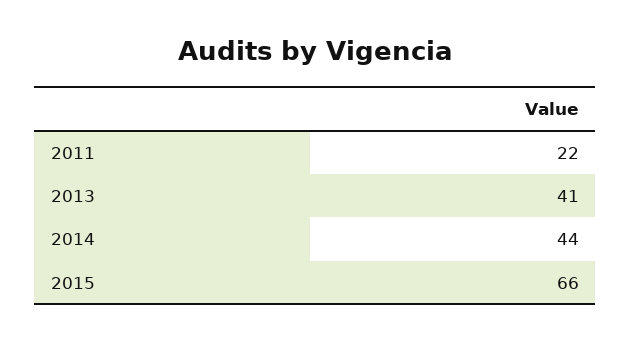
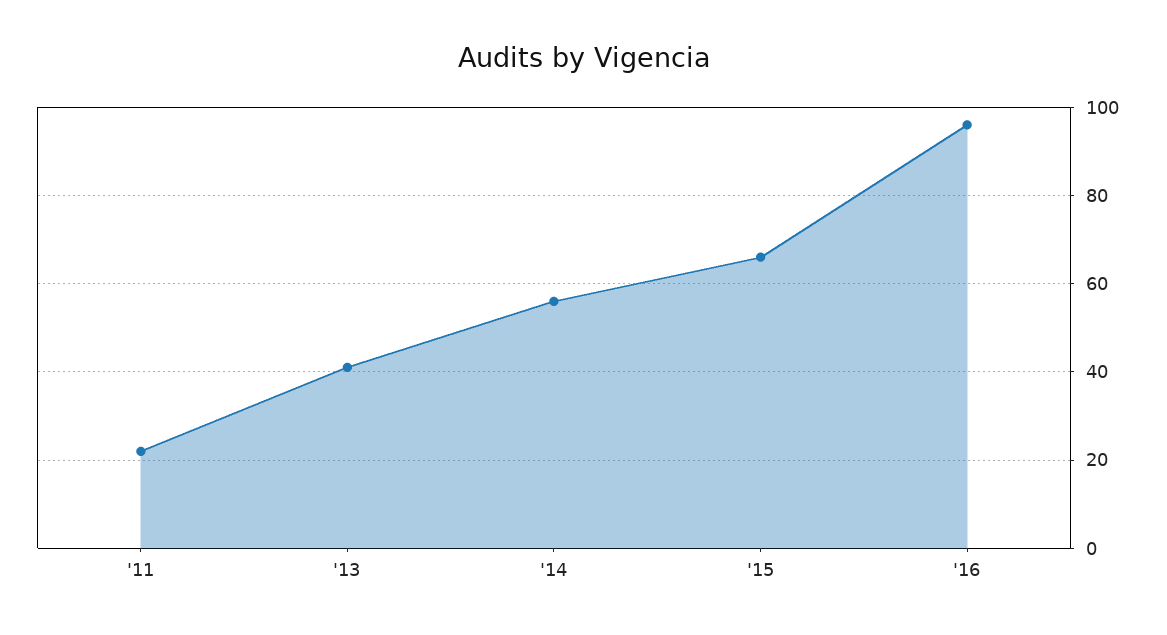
2014: 44 -> 55
'16: none -> 95

